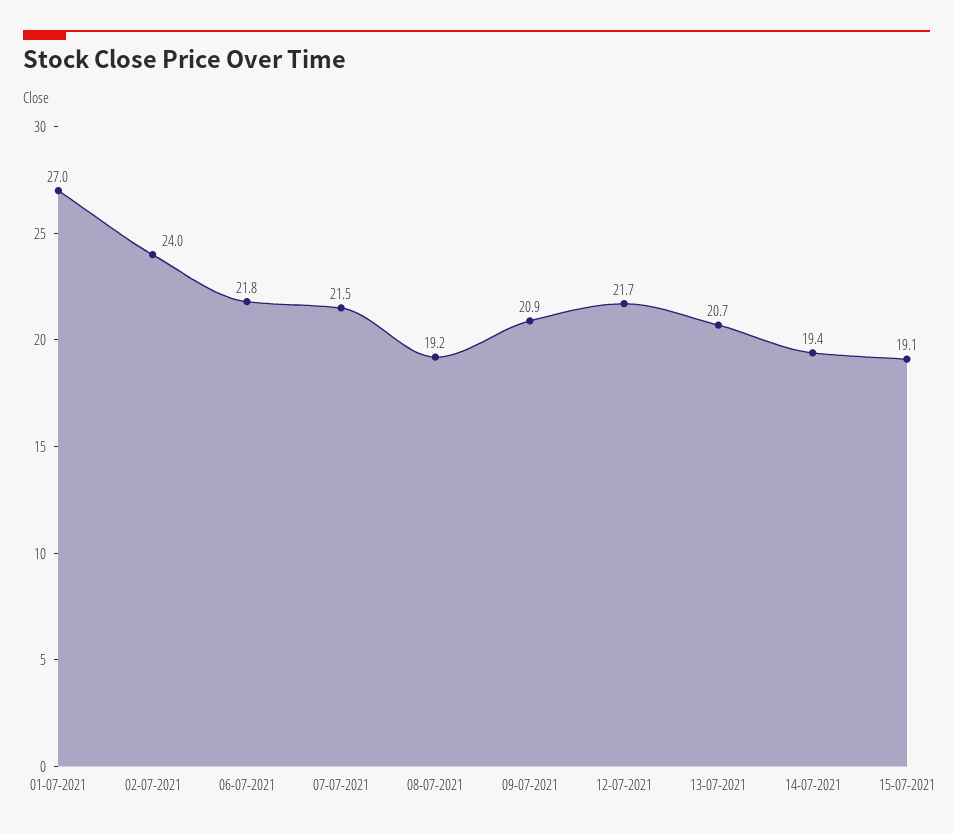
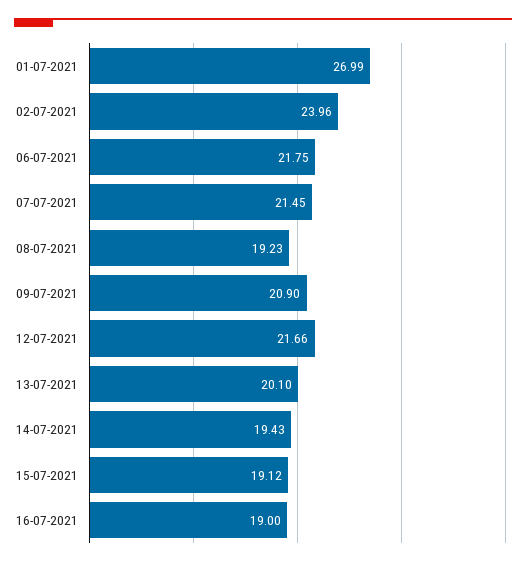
13-07-2021: 20.7 -> 20.1
16-07-2021: none -> 19

